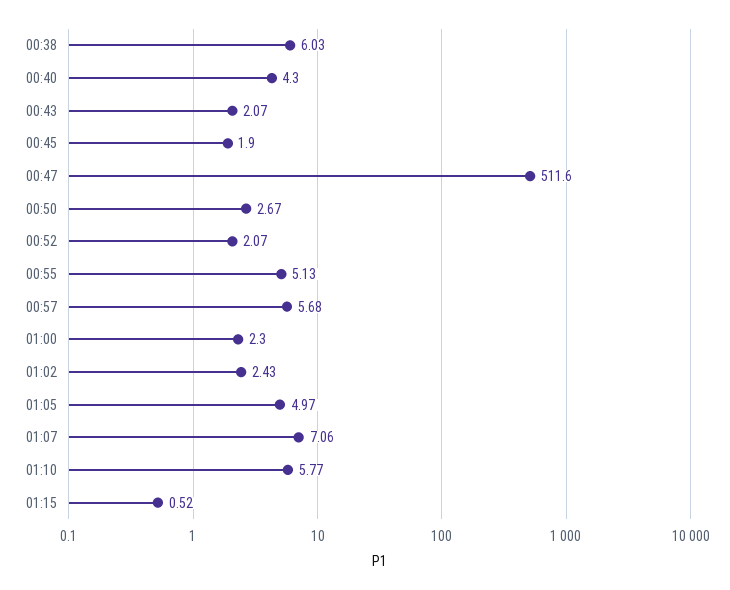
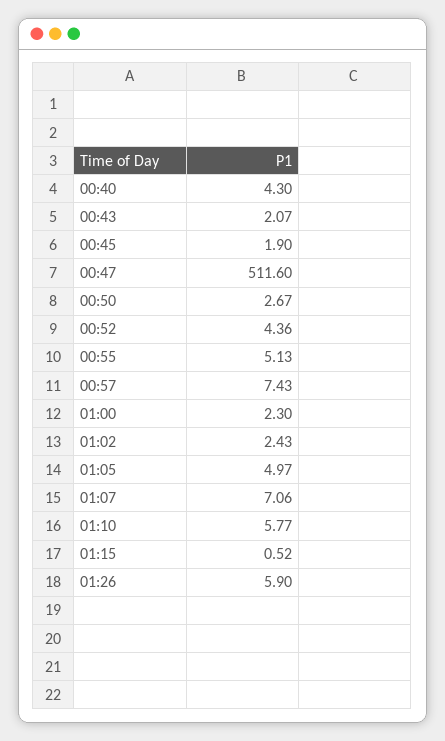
00:38: 6.03 -> none
00:52: 2.07 -> 4.36
00:57: 5.68 -> 7.43
01:26: none -> 5.9

